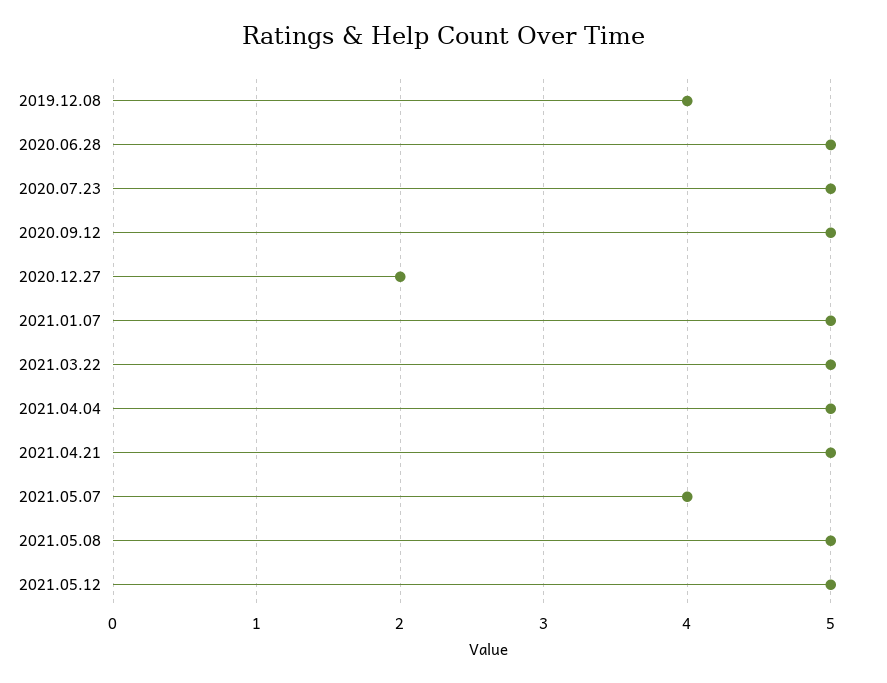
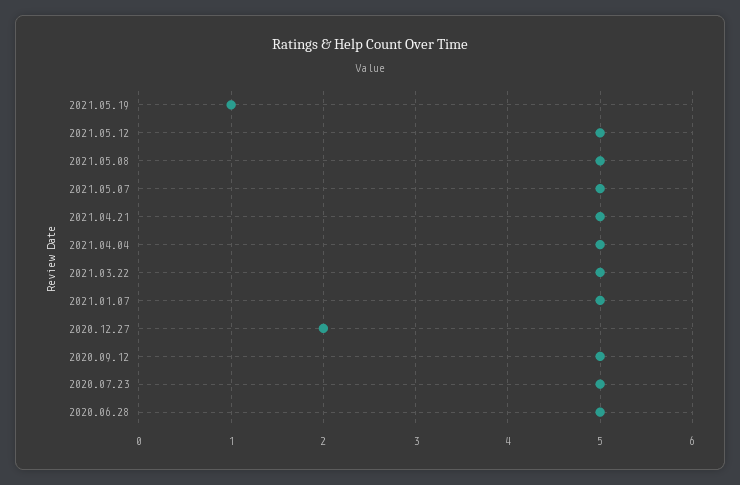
2019.12.08: 4 -> none
2021.05.07: 4 -> 5
2021.05.19: none -> 1

